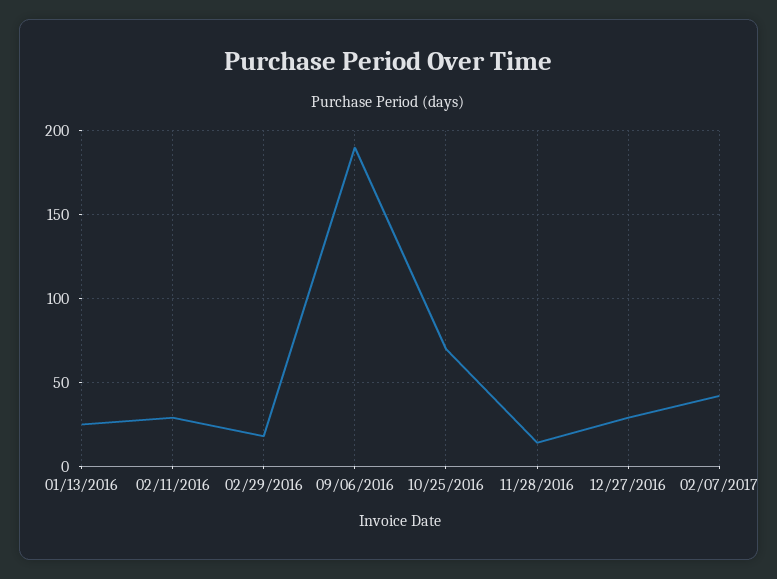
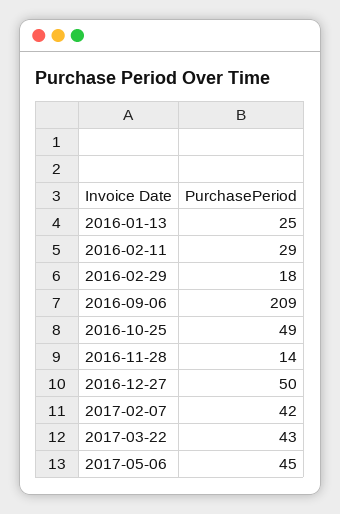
09/06/2016: 190 -> 209
10/25/2016: 70 -> 49
12/27/2016: 30 -> 50
2017-03-22: none -> 43
2017-05-06: none -> 45

